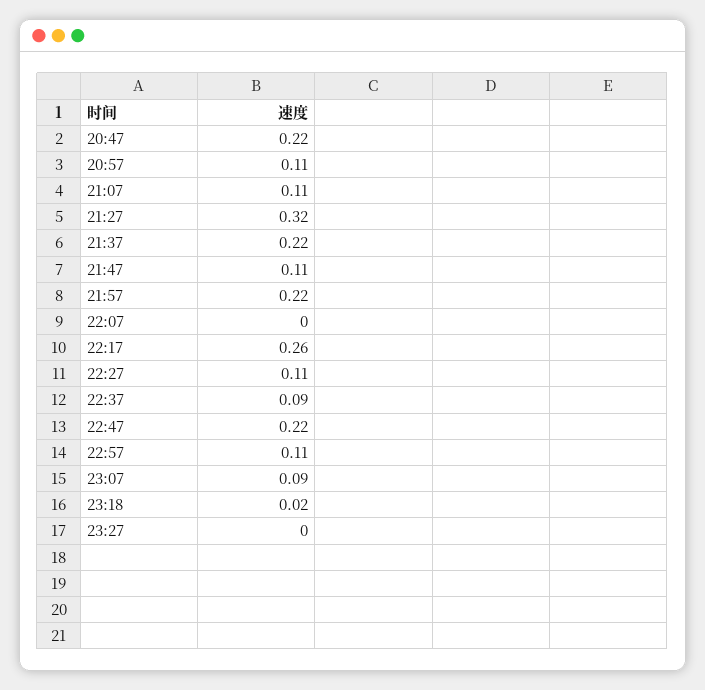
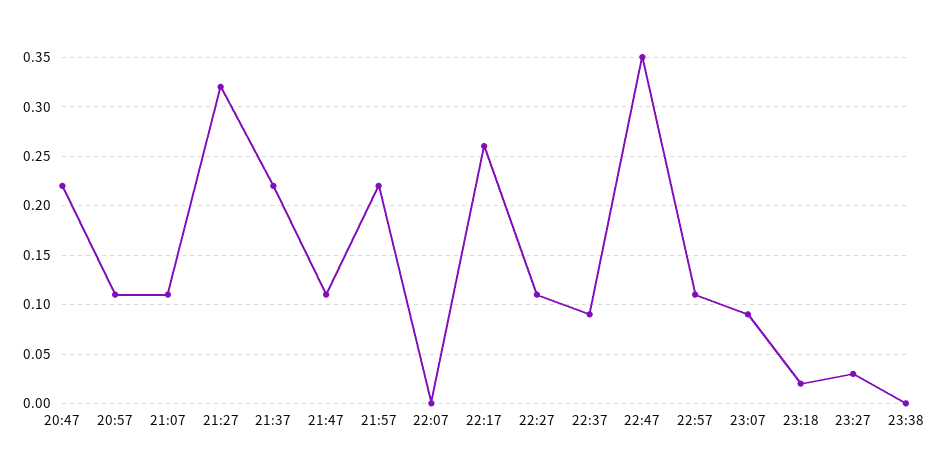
22:47: 0.22 -> 0.35
23:27: 0 -> 0.03
23:38: none -> 0

